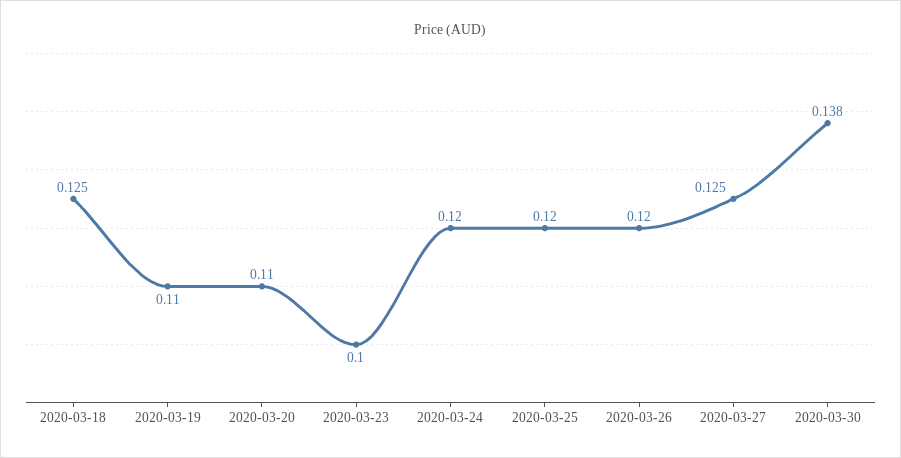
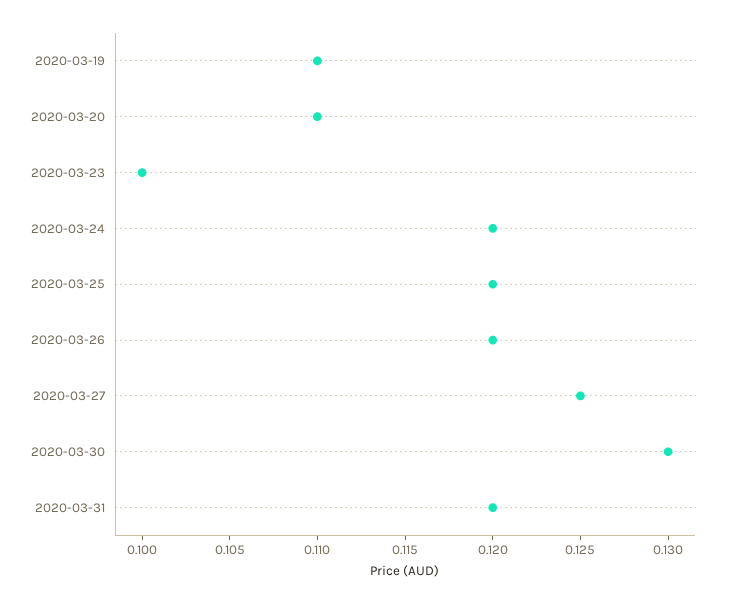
2020-03-18: 0.125 -> none
2020-03-30: 0.138 -> 0.13
2020-03-31: none -> 0.12

